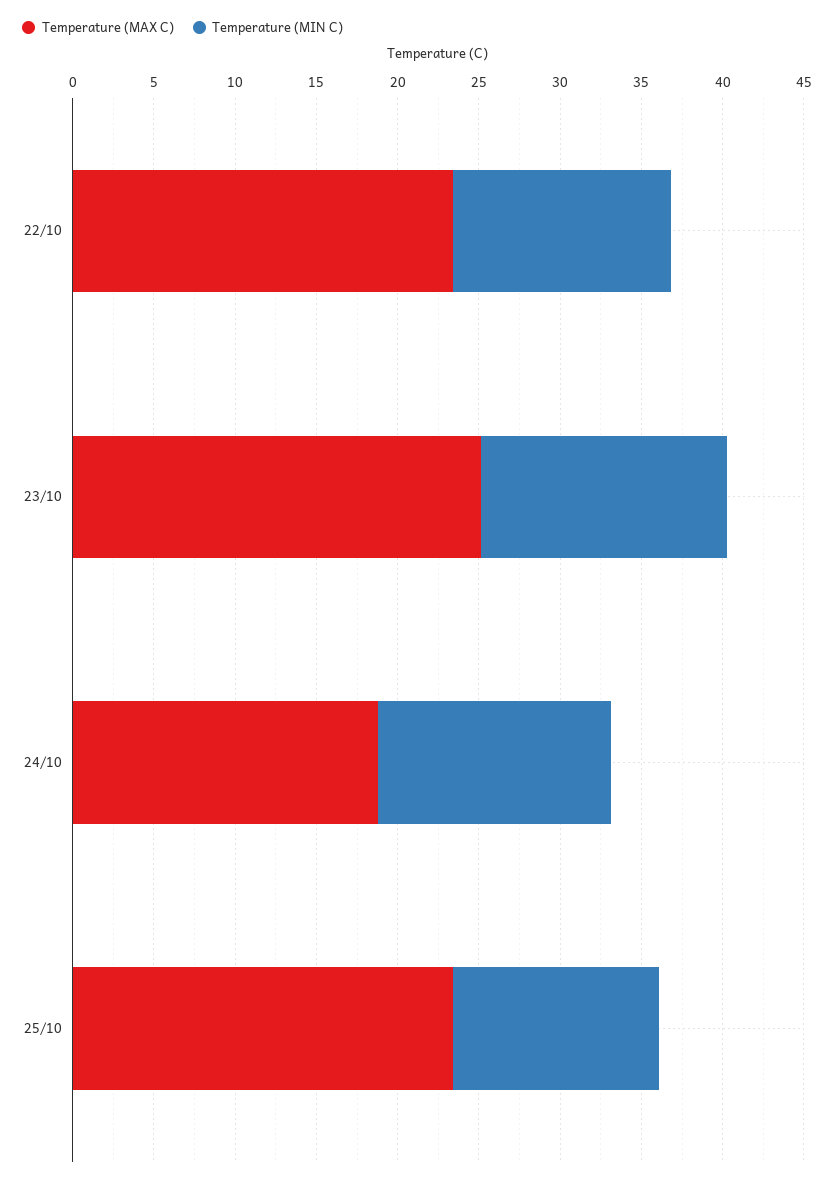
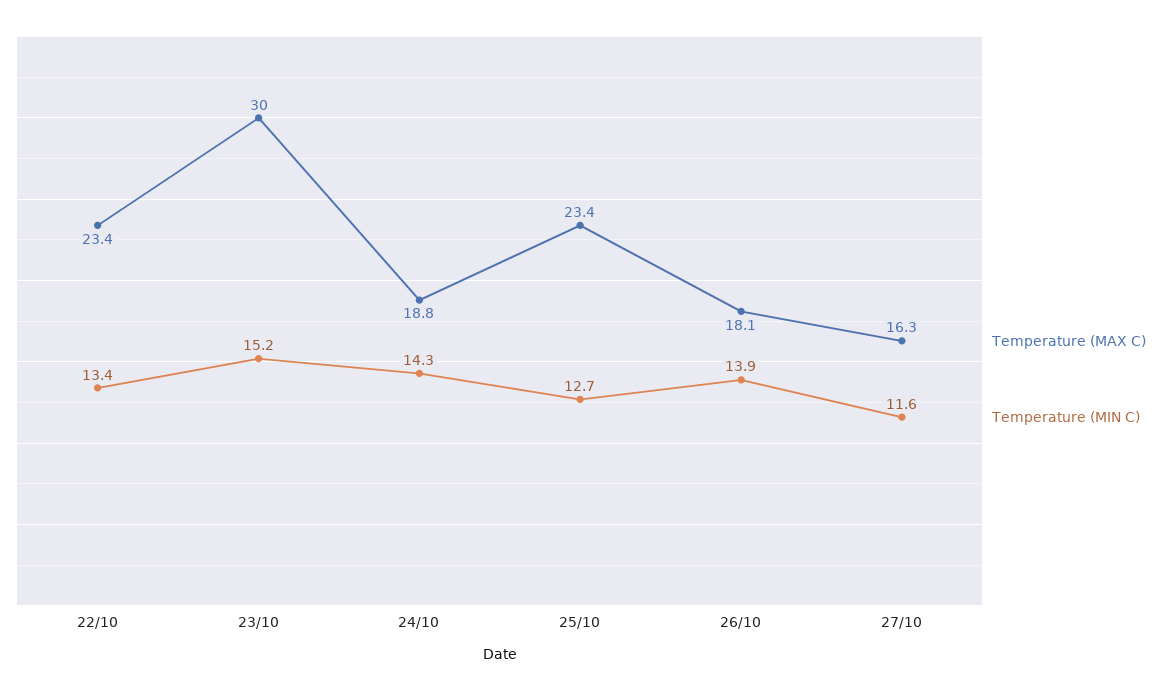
Temperature (MAX C), 23/10: 25 -> 30
Temperature (MAX C), 26/10: none -> 18.1
Temperature (MIN C), 26/10: none -> 13.9
Temperature (MAX C), 27/10: none -> 16.3
Temperature (MIN C), 27/10: none -> 11.6

